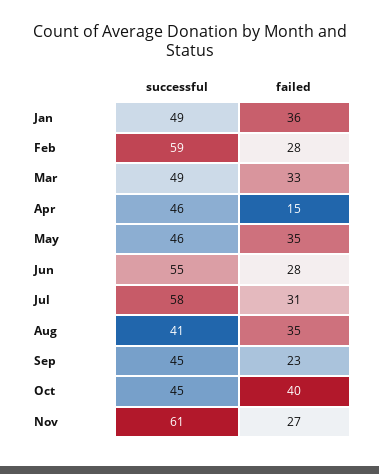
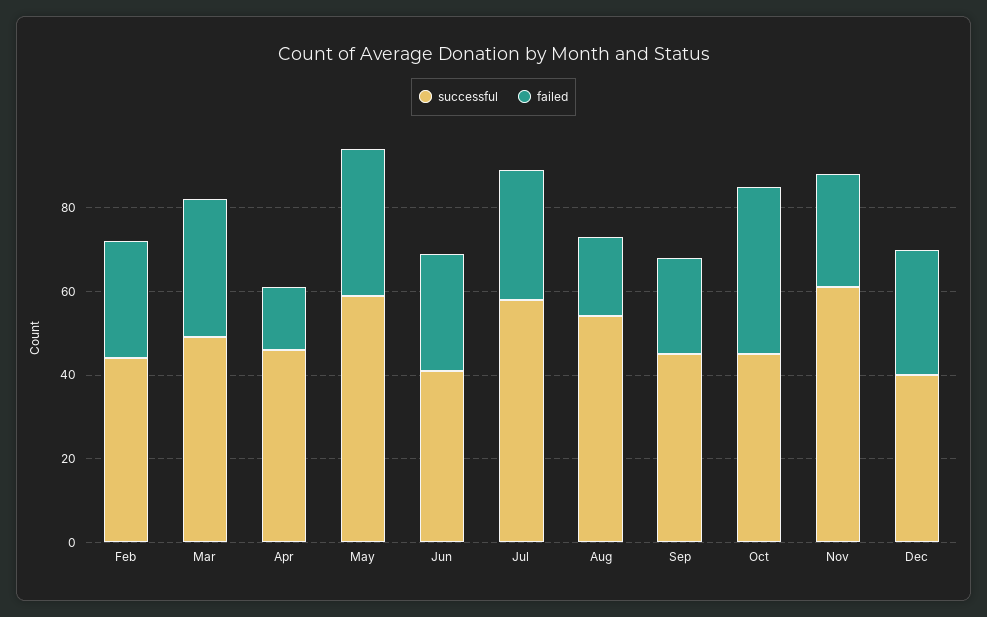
successful, Jan: 49 -> none
failed, Jan: 36 -> none
successful, Feb: 59 -> 45
successful, May: 46 -> 60
successful, Jun: 55 -> 40
successful, Aug: 41 -> 55
failed, Aug: 35 -> 20
successful, Dec: none -> 40
failed, Dec: none -> 30

